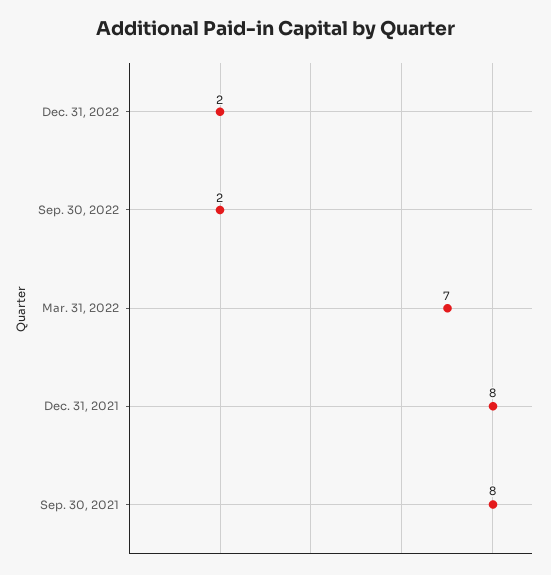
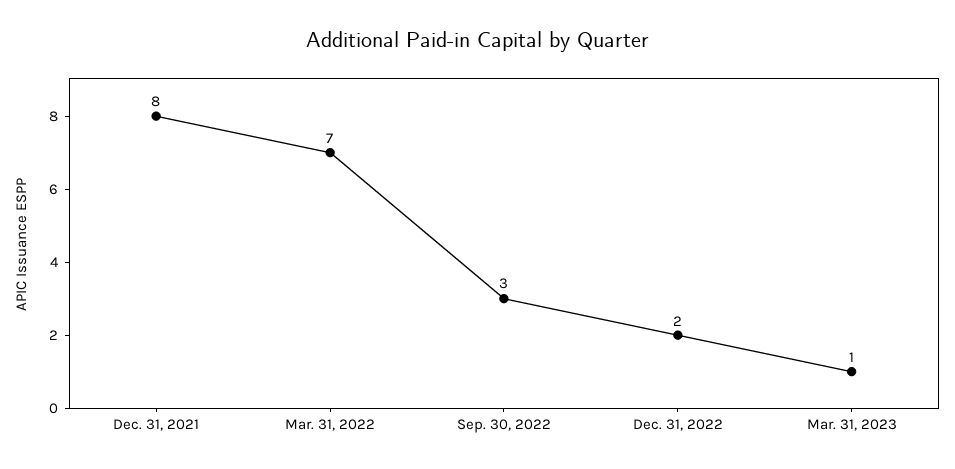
Sep. 30, 2022: 2 -> 3
Sep. 30, 2021: 8 -> none
Mar. 31, 2023: none -> 1

